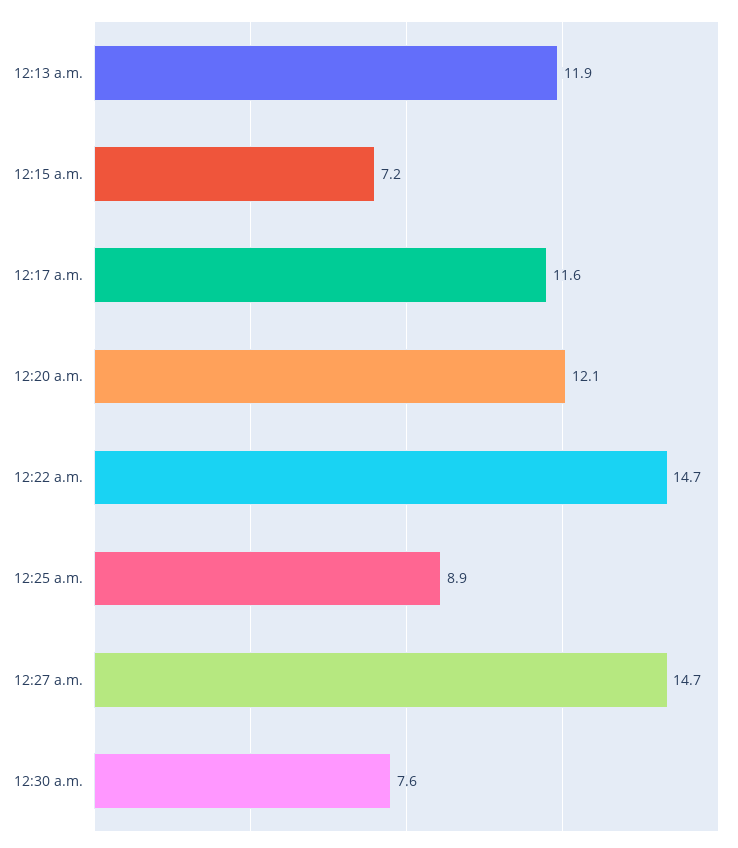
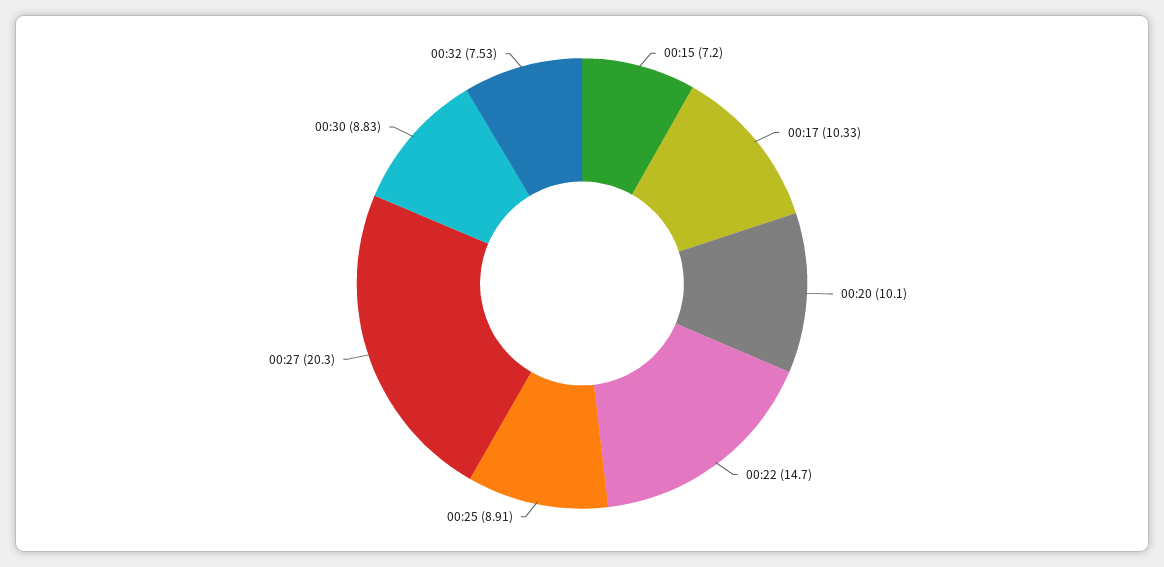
12:13 a.m.: 11.9 -> none
12:17 a.m.: 11.6 -> 10.33
12:20 a.m.: 12.1 -> 10.1
12:27 a.m.: 14.7 -> 20.3
12:30 a.m.: 7.6 -> 8.83
00:32: none -> 7.53

